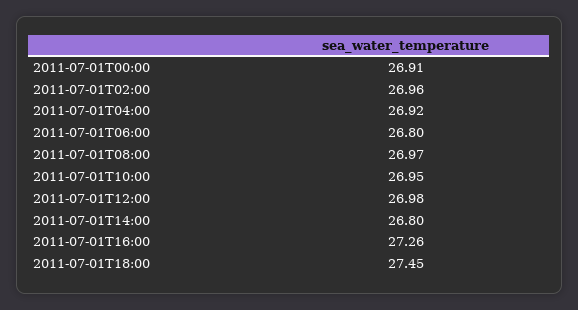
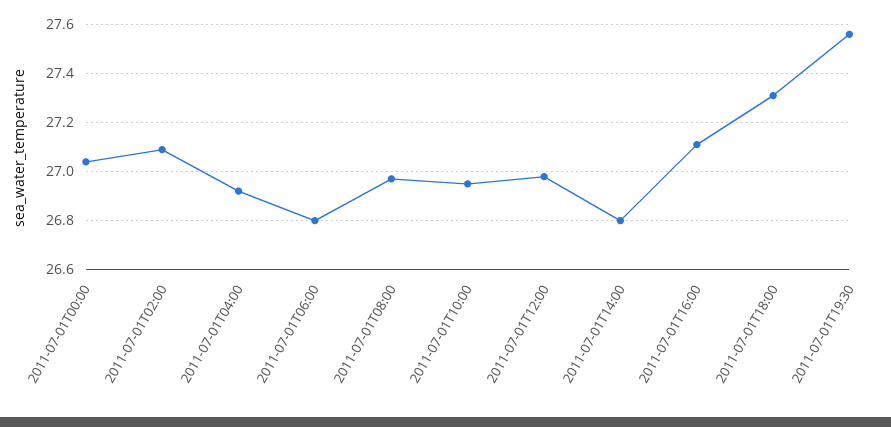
2011-07-01T00:00: 26.91 -> 27.05
2011-07-01T02:00: 26.96 -> 27.1
2011-07-01T16:00: 27.26 -> 27.1
2011-07-01T18:00: 27.45 -> 27.3
2011-07-01T19:30: none -> 27.55

